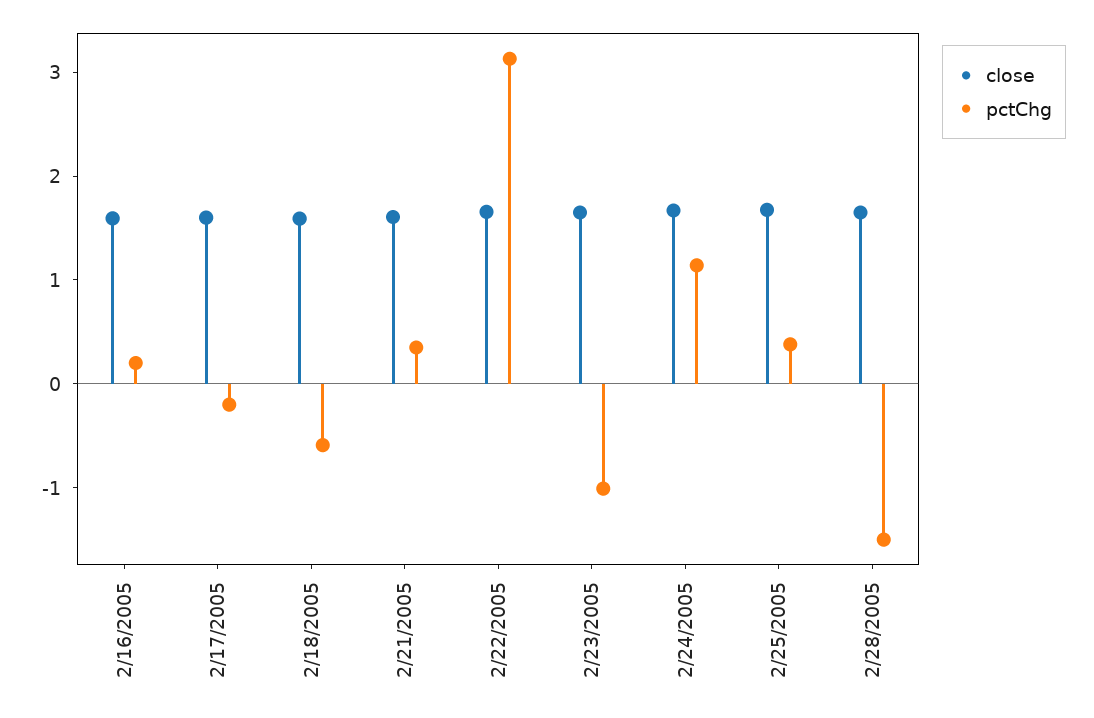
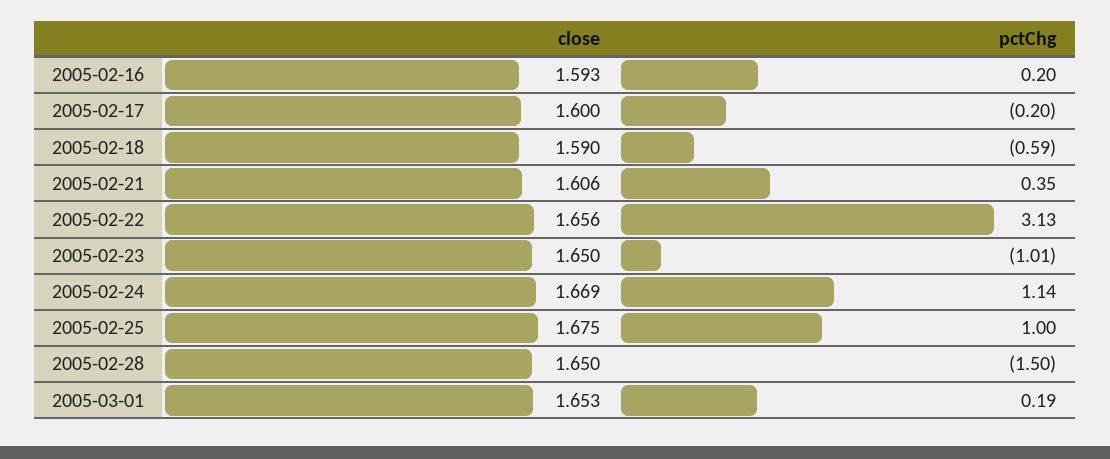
pctChg, 2/25/2005: 0.4 -> 1
close, 2005-03-01: none -> 1.653
pctChg, 2005-03-01: none -> 0.19

